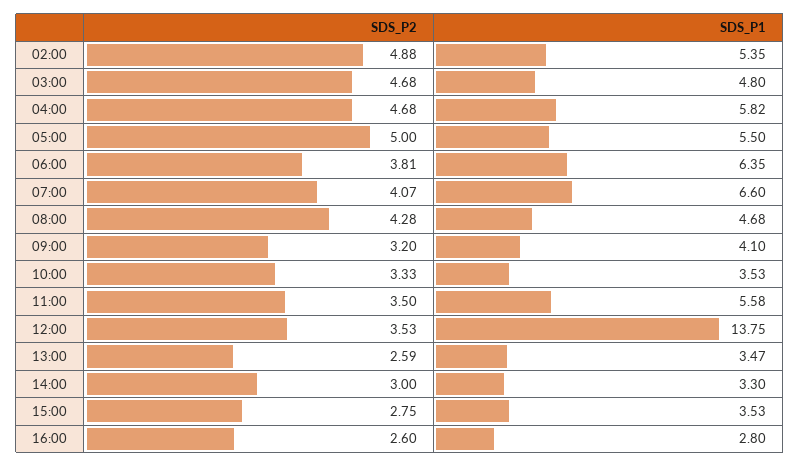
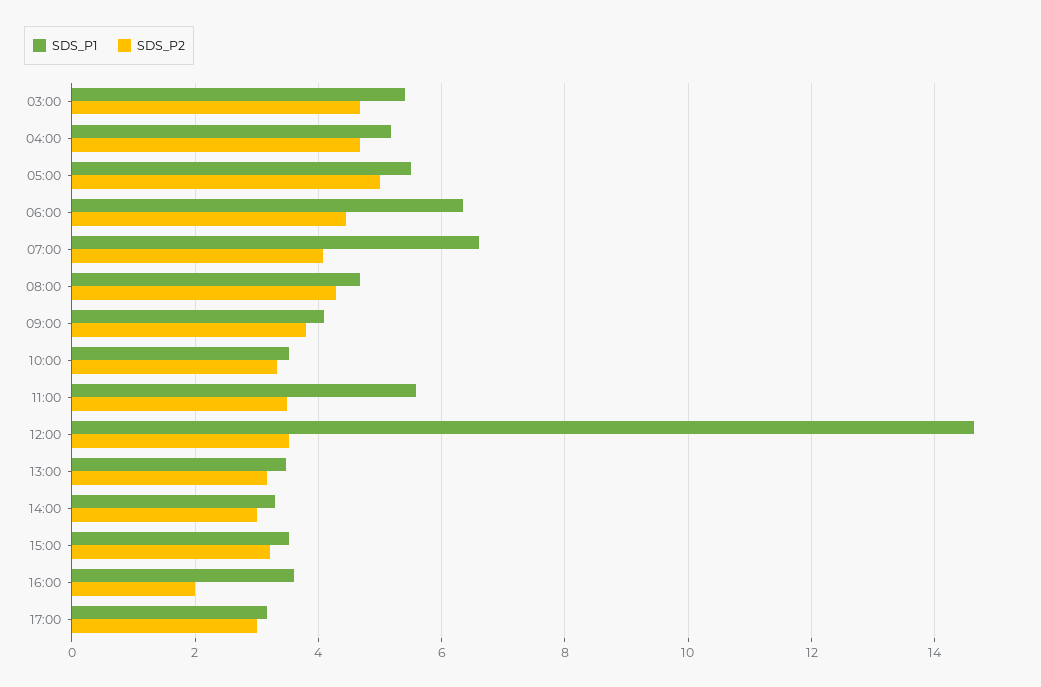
SDS_P2, 02:00: 4.88 -> none
SDS_P1, 02:00: 5.35 -> none
SDS_P1, 03:00: 4.8 -> 5.4
SDS_P1, 04:00: 5.82 -> 5.2
SDS_P2, 06:00: 3.81 -> 4.4
SDS_P2, 09:00: 3.2 -> 3.8
SDS_P1, 12:00: 13.75 -> 14.6
SDS_P2, 13:00: 2.59 -> 3.2
SDS_P2, 15:00: 2.75 -> 3.2
SDS_P2, 16:00: 2.6 -> 2
SDS_P1, 16:00: 2.8 -> 3.6
SDS_P1, 17:00: none -> 3.2
SDS_P2, 17:00: none -> 3

